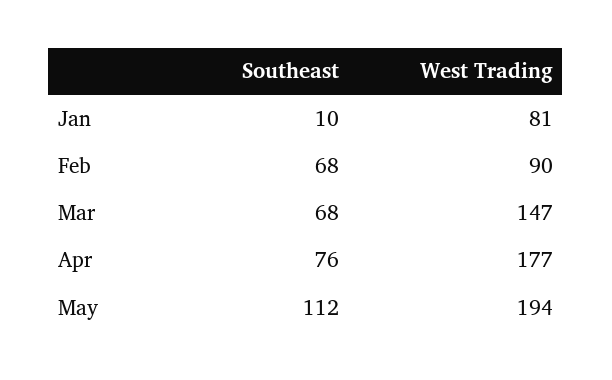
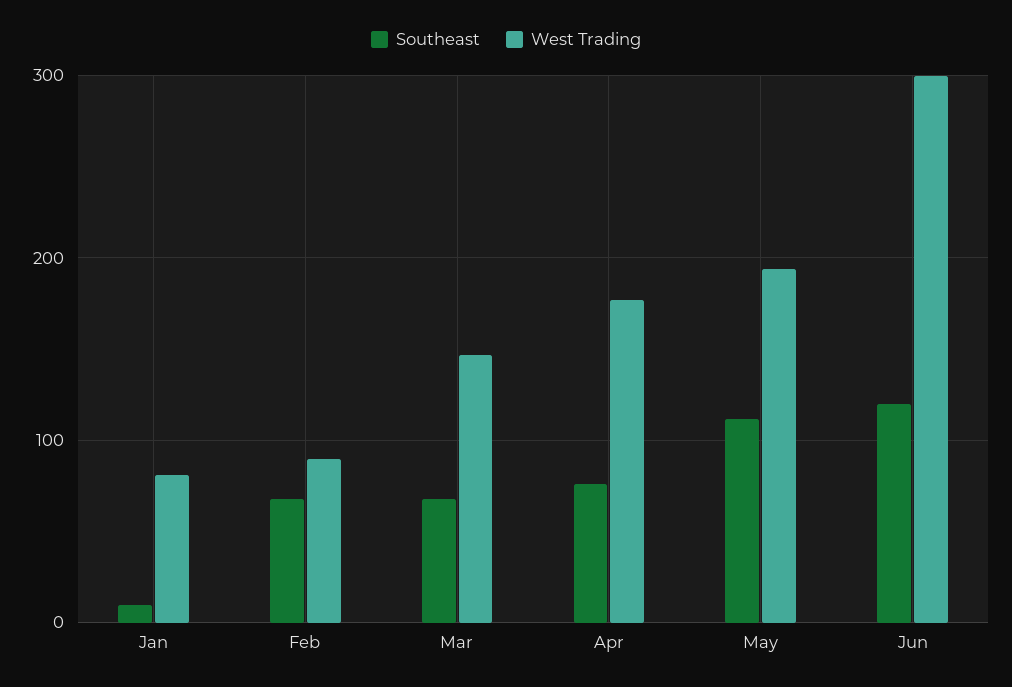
Southeast, Jun: none -> 120
West Trading, Jun: none -> 300

